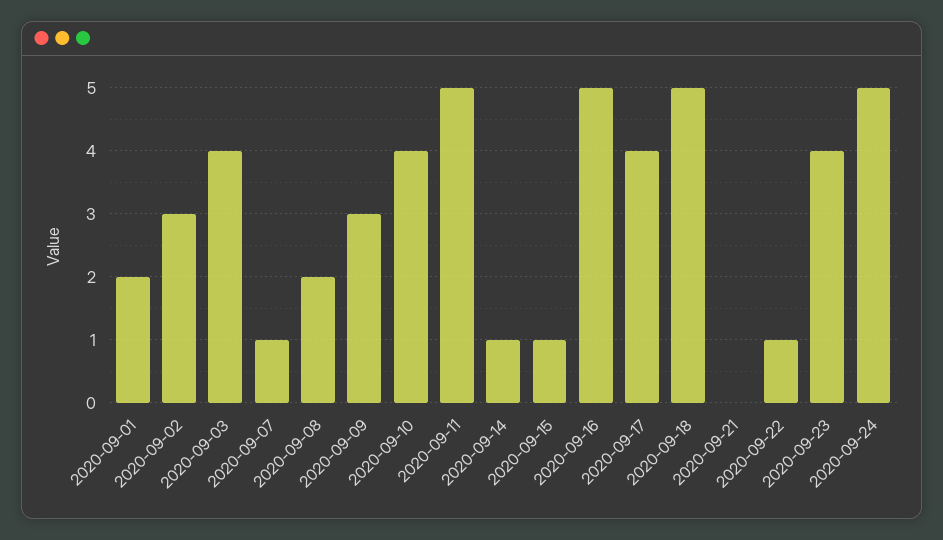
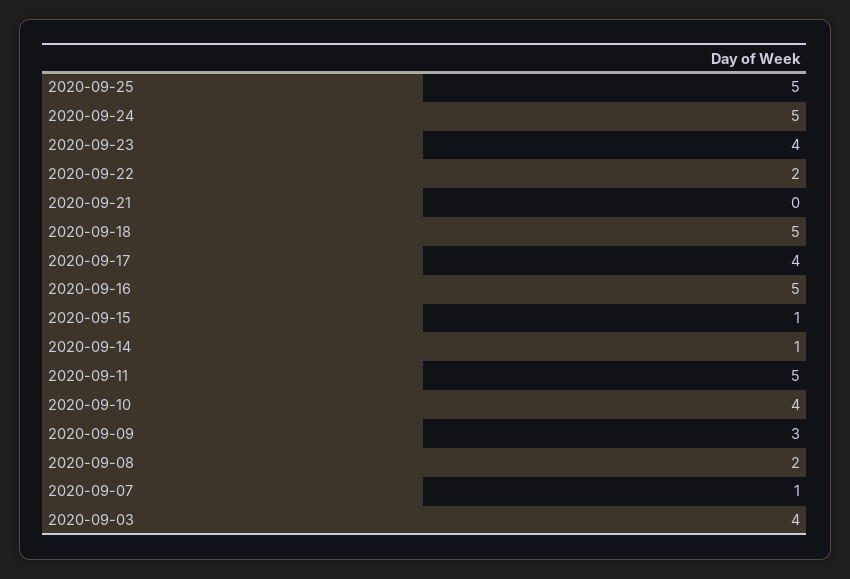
2020-09-01: 2 -> none
2020-09-02: 3 -> none
2020-09-22: 1 -> 2
2020-09-25: none -> 5

